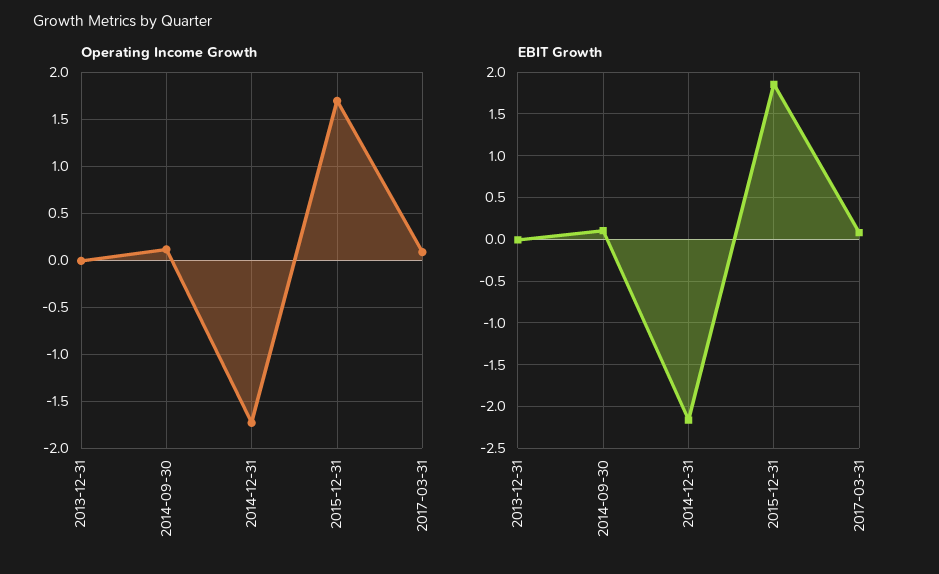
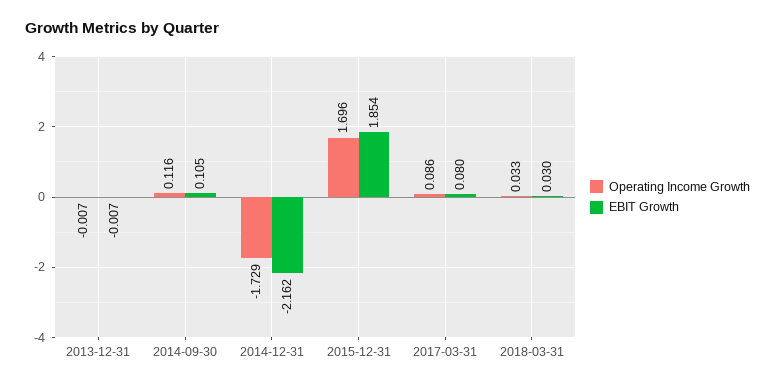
Operating Income Growth, 2018-03-31: none -> 0.033
EBIT Growth, 2018-03-31: none -> 0.03

